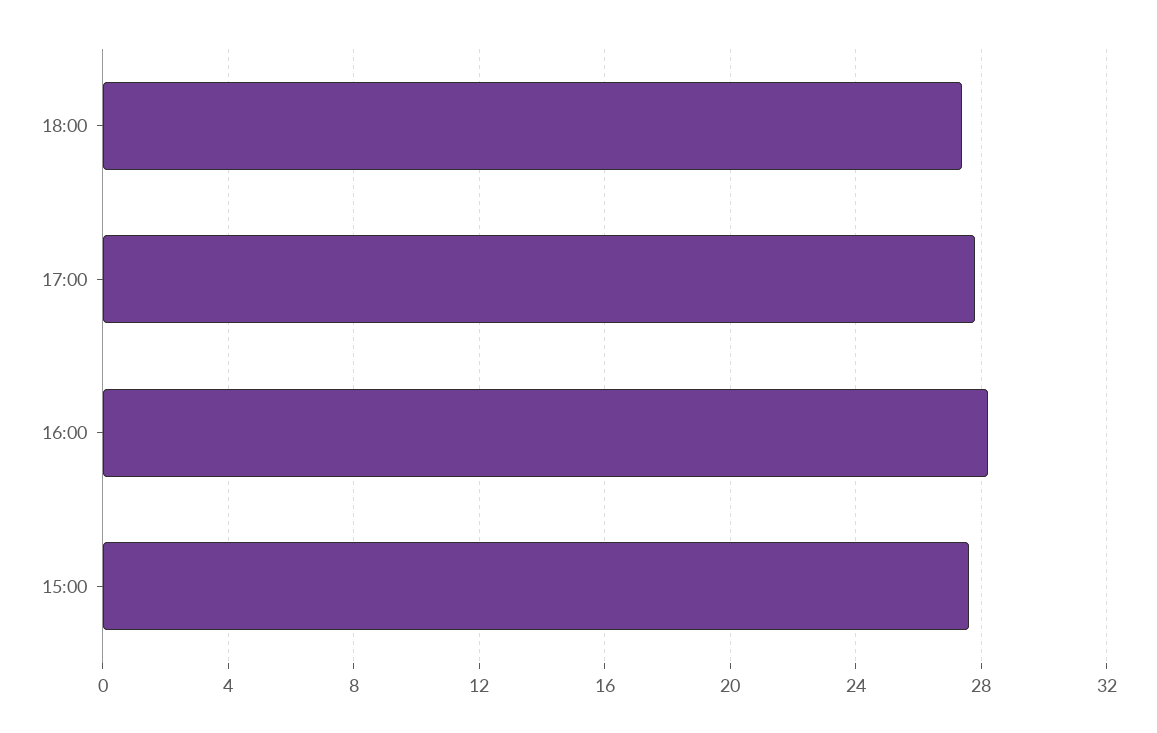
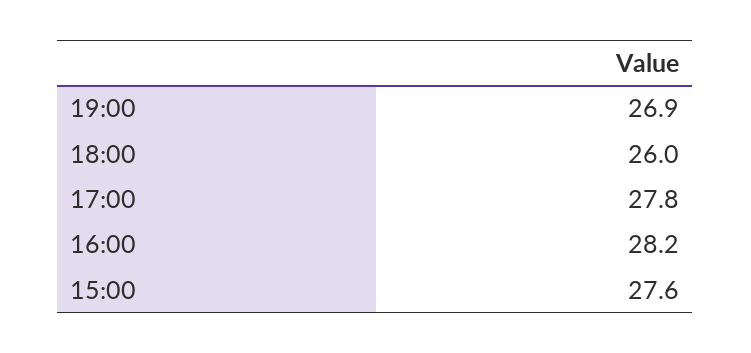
18:00: 27.5 -> 26
19:00: none -> 26.9

